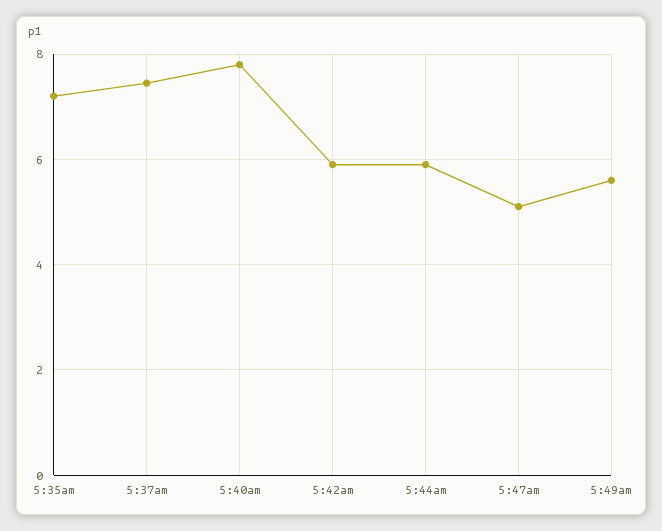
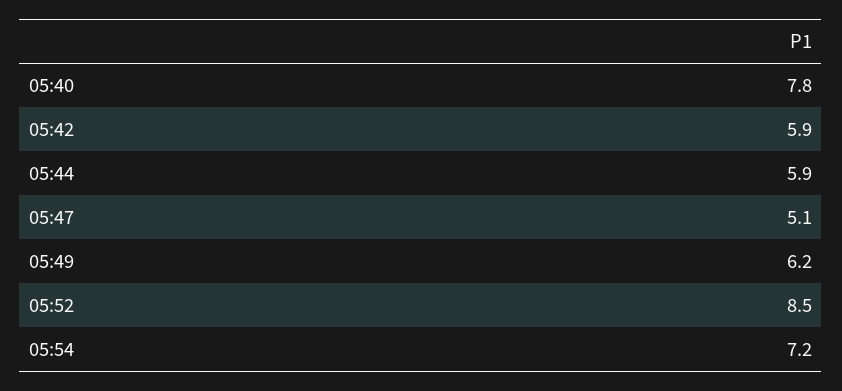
5:35am: 7.2 -> none
5:37am: 7.4 -> none
5:49am: 5.6 -> 6.2
05:52: none -> 8.5
05:54: none -> 7.2

